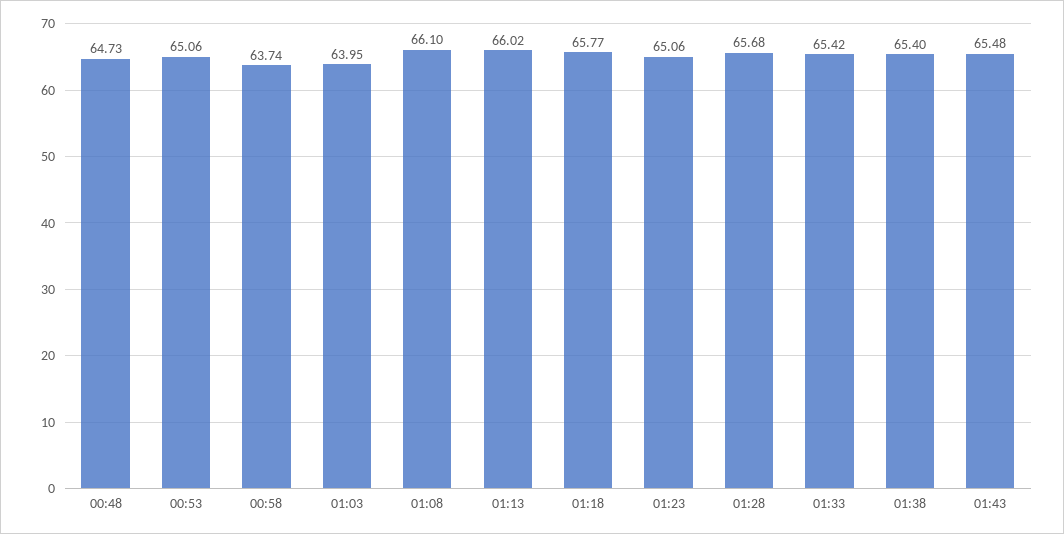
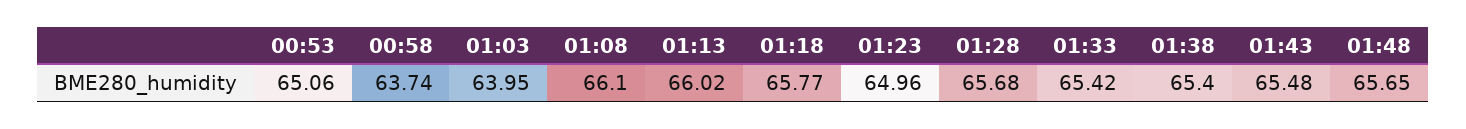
00:48: 64.73 -> none
01:23: 65.06 -> 64.96
01:48: none -> 65.65

